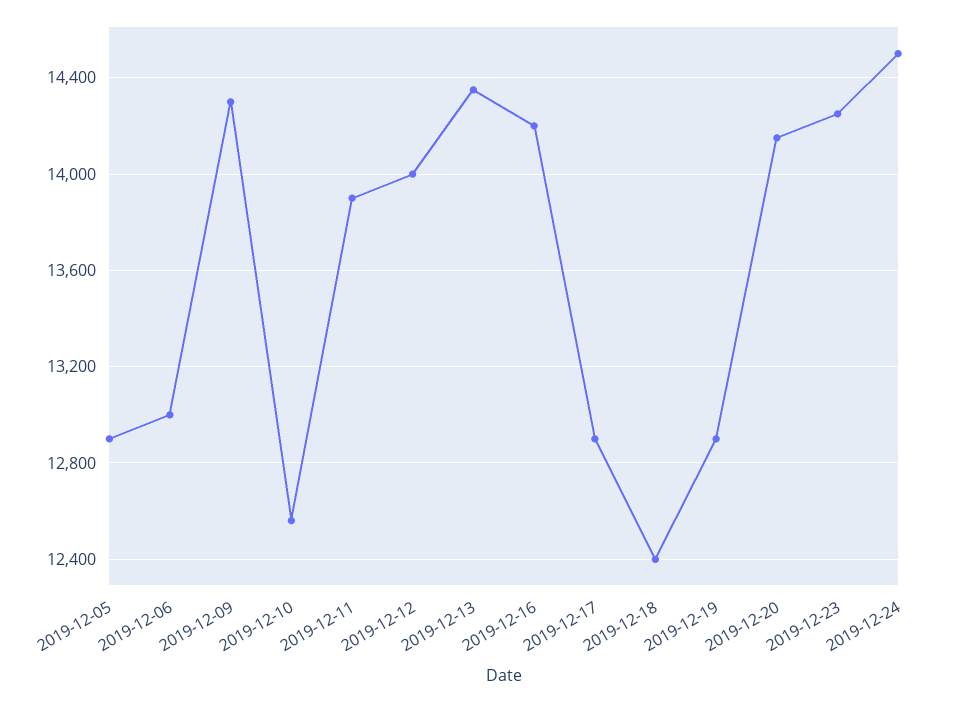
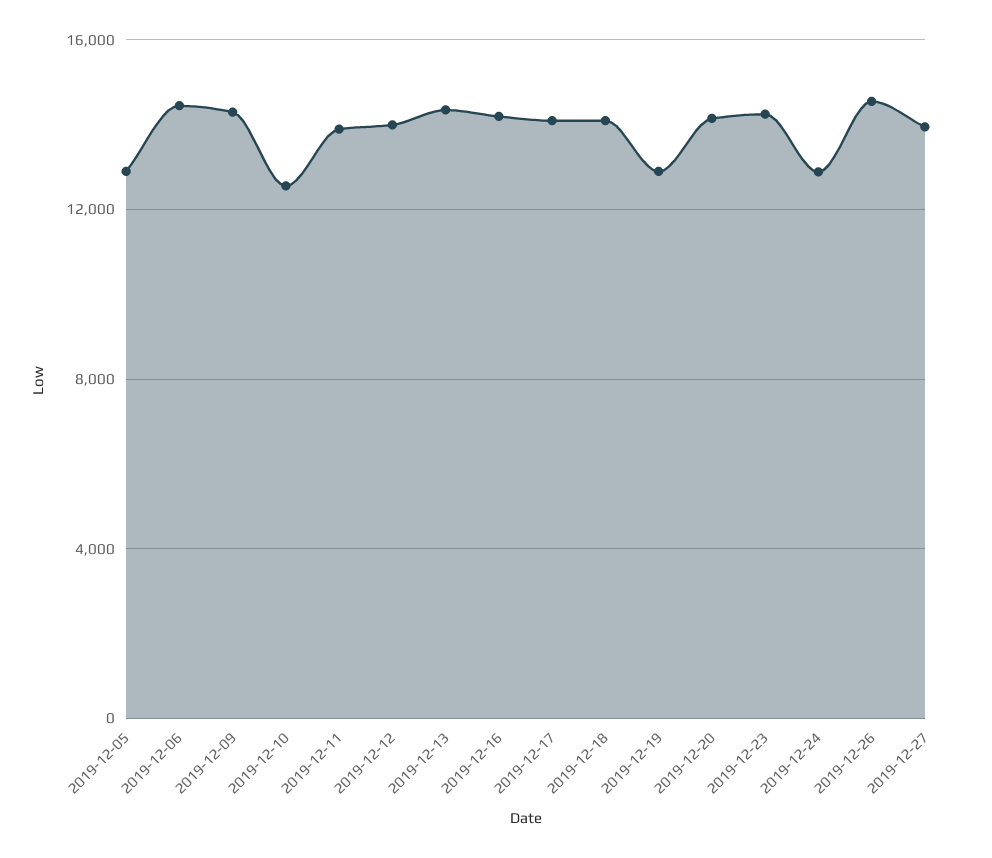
2019-12-06: 13000 -> 14500
2019-12-17: 12900 -> 14000
2019-12-18: 12400 -> 14000
2019-12-24: 14500 -> 13000
2019-12-26: none -> 14500
2019-12-27: none -> 14000

